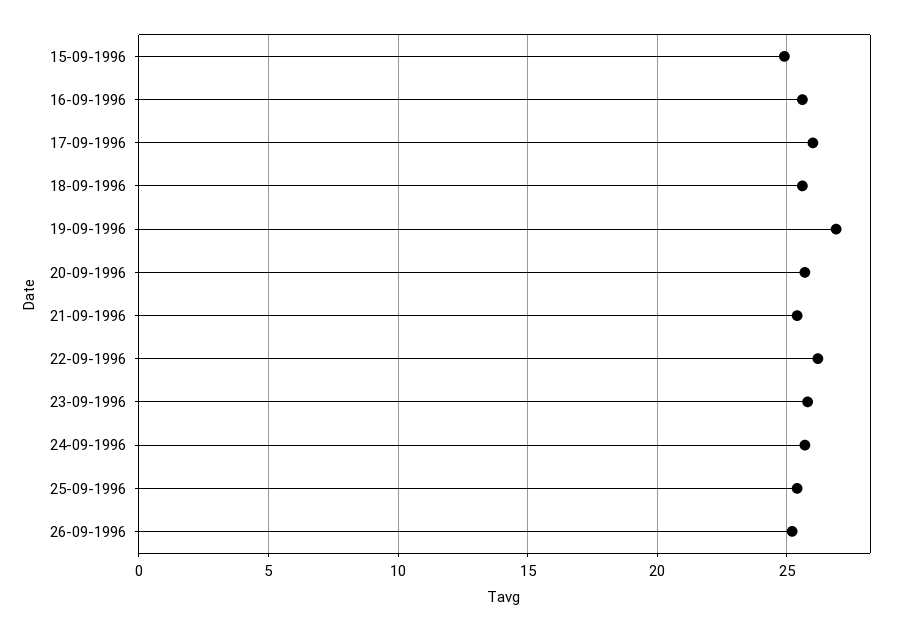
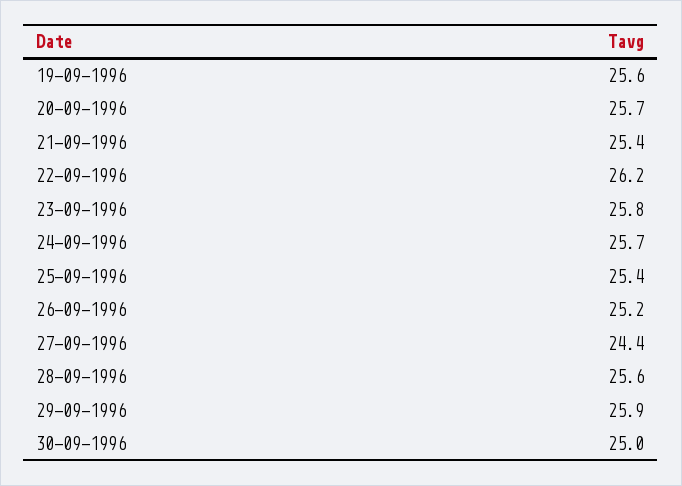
15-09-1996: 25 -> none
16-09-1996: 25.5 -> none
17-09-1996: 26 -> none
18-09-1996: 25.5 -> none
19-09-1996: 27 -> 25.6
27-09-1996: none -> 24.4
28-09-1996: none -> 25.6
29-09-1996: none -> 25.9
30-09-1996: none -> 25

